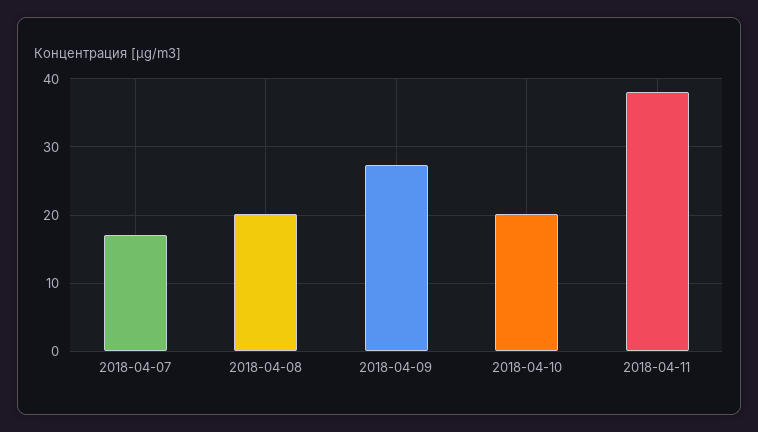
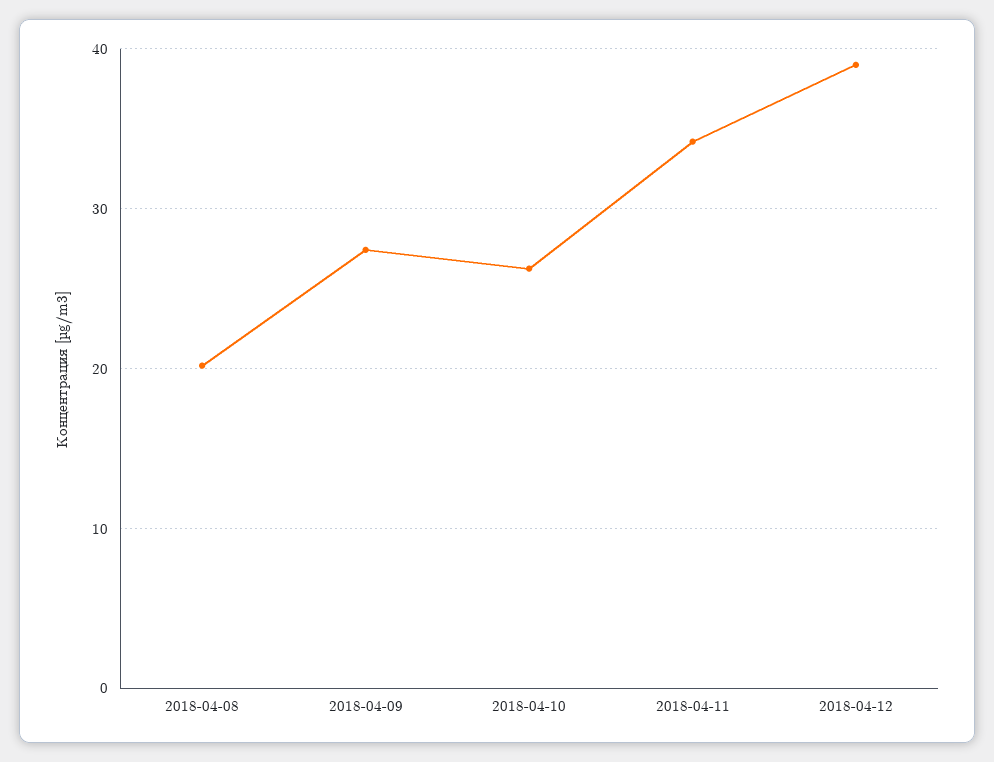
2018-04-07: 17 -> none
2018-04-10: 20 -> 26
2018-04-11: 38 -> 34
2018-04-12: none -> 39

